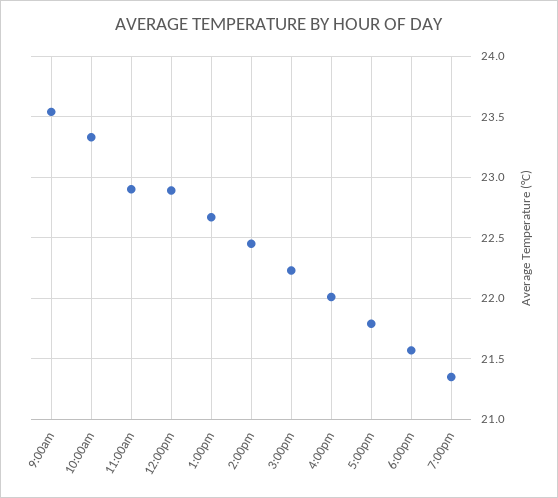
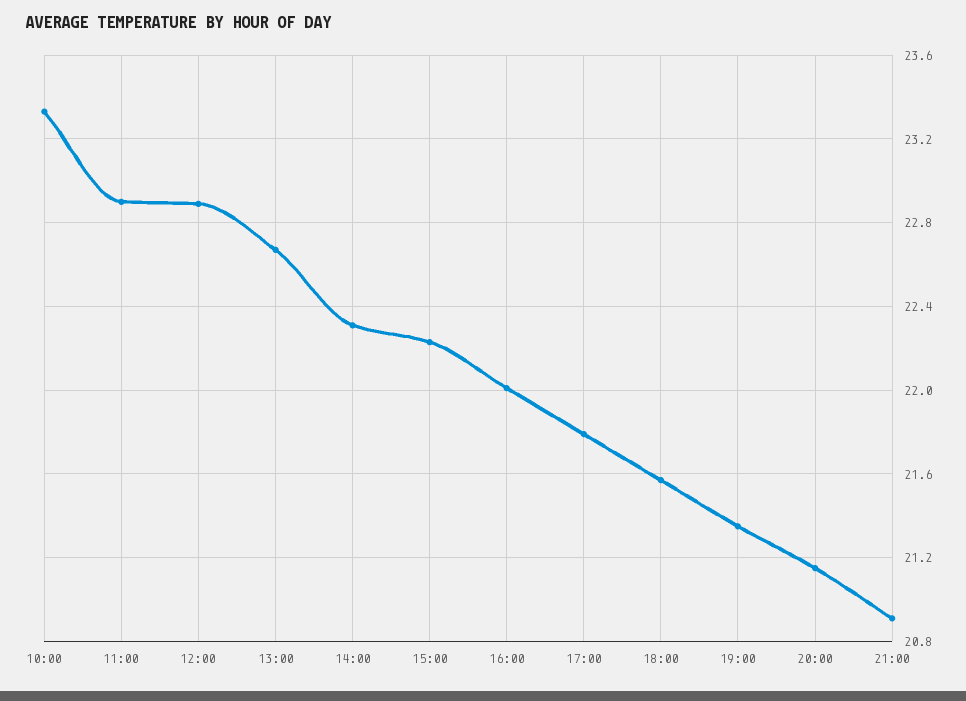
9:00am: 23.55 -> none
2:00pm: 22.45 -> 22.3
20:00: none -> 21.15
21:00: none -> 20.9

